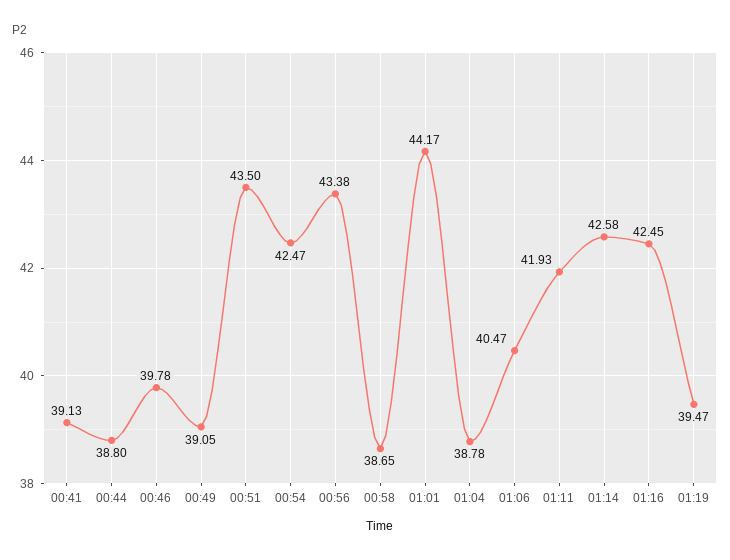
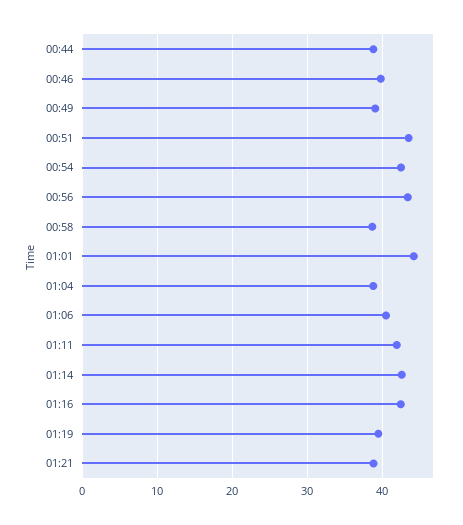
00:41: 39.13 -> none
01:21: none -> 39

